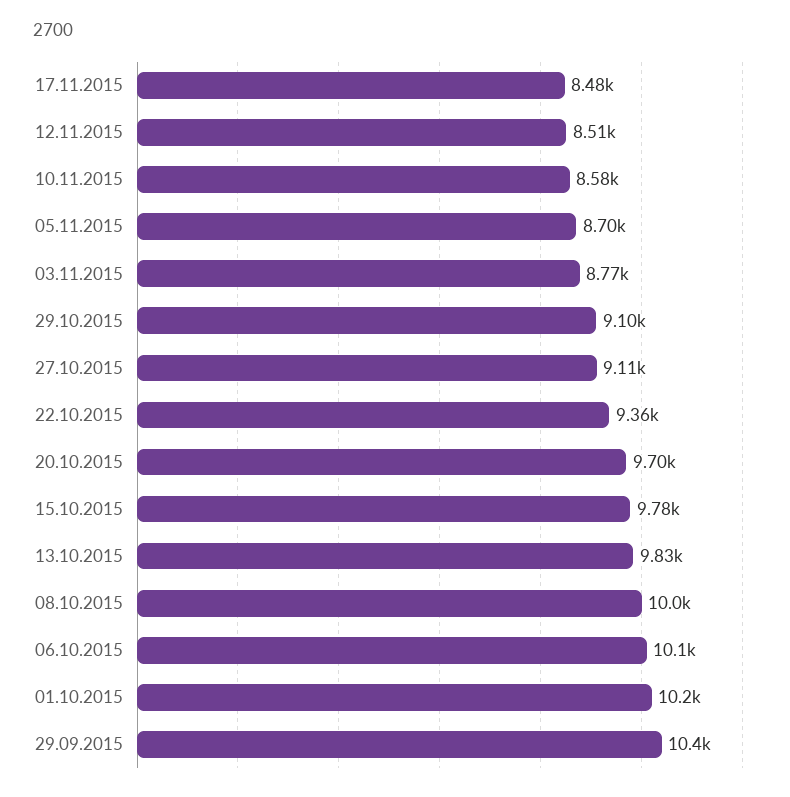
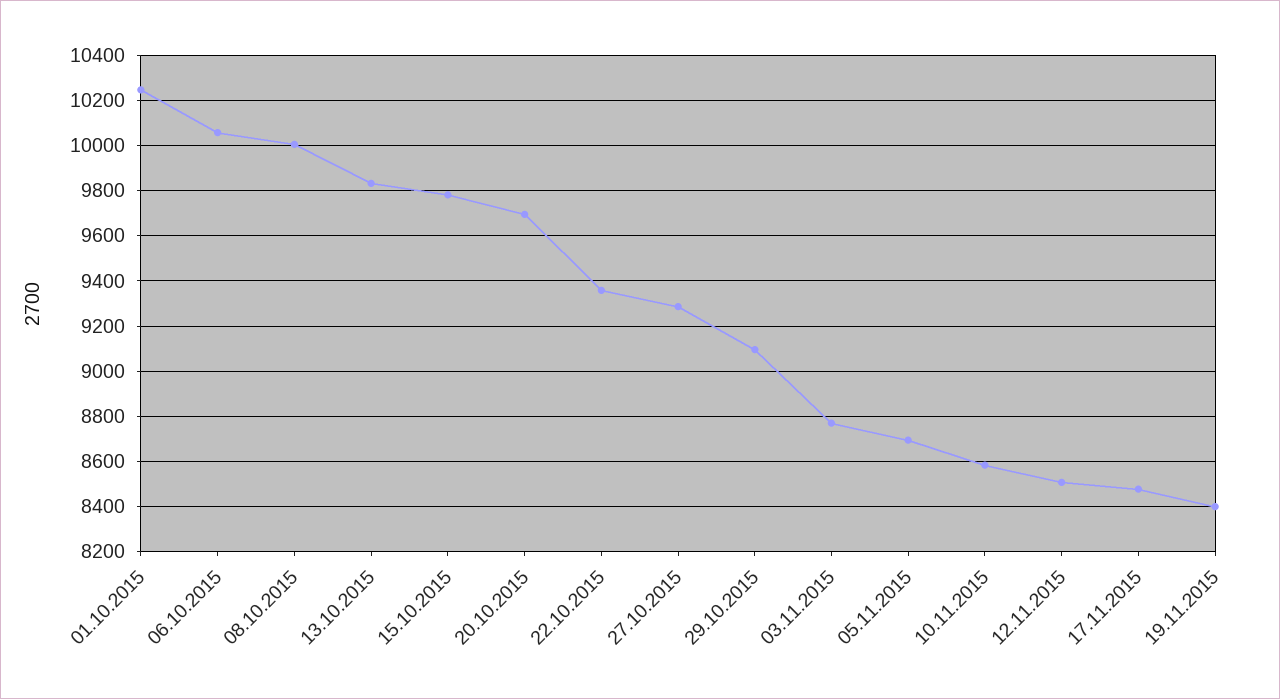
27.10.2015: 9110 -> 9300
29.09.2015: 10400 -> none
19.11.2015: none -> 8400

